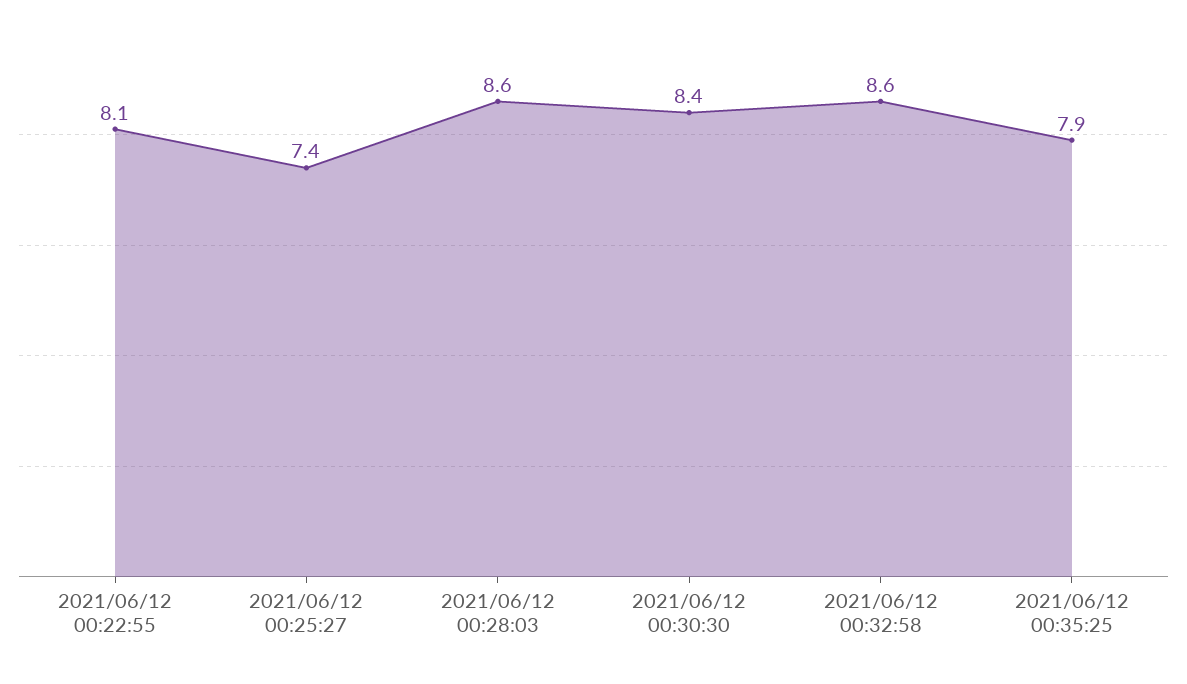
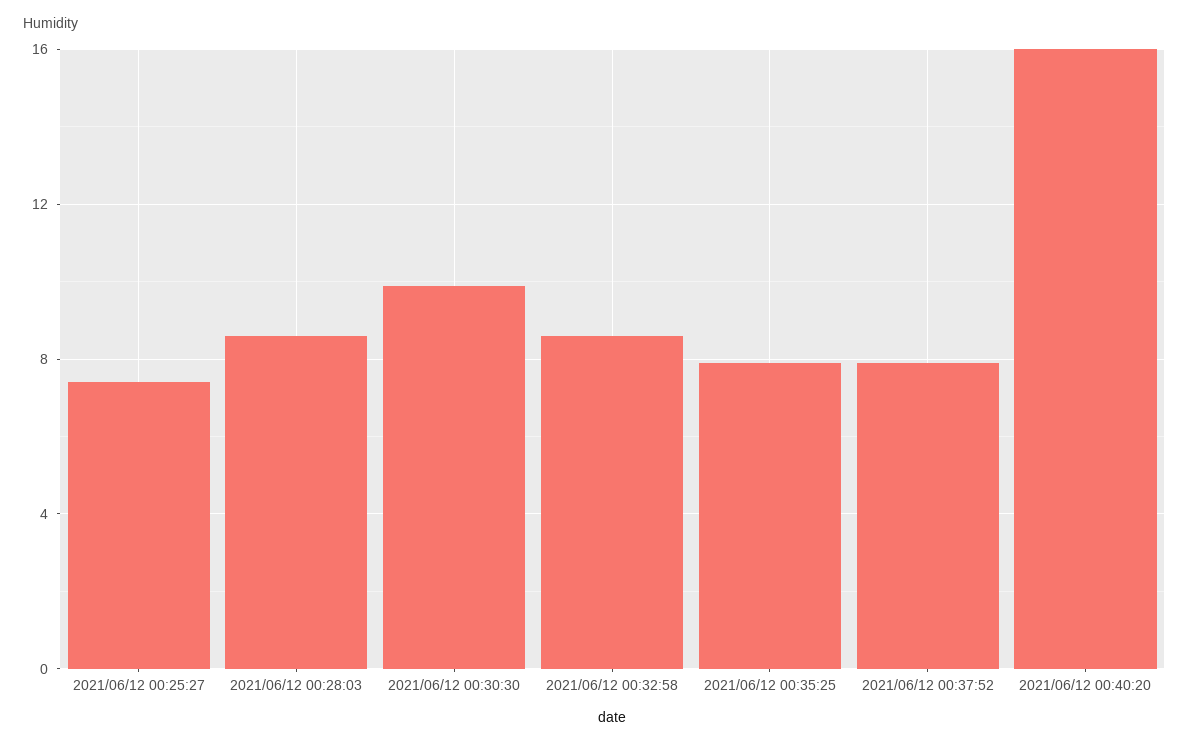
2021/06/12 00:22:55: 8.1 -> none
2021/06/12 00:30:30: 8.4 -> 10
2021/06/12 00:37:52: none -> 8
2021/06/12 00:40:20: none -> 16

